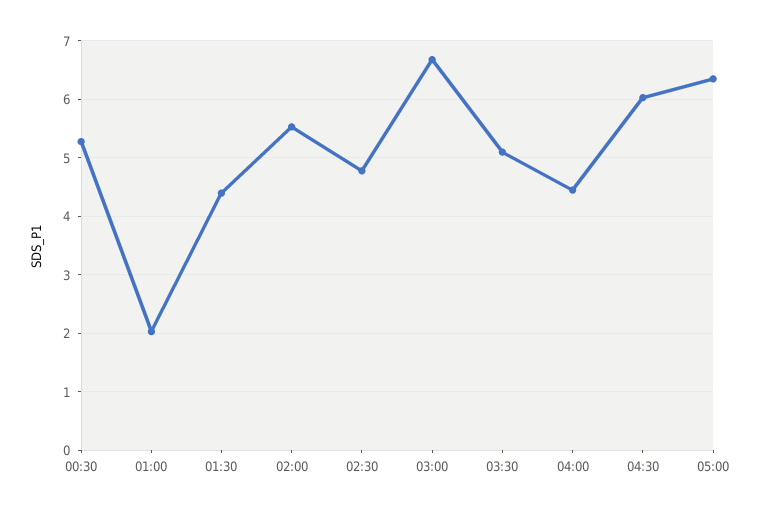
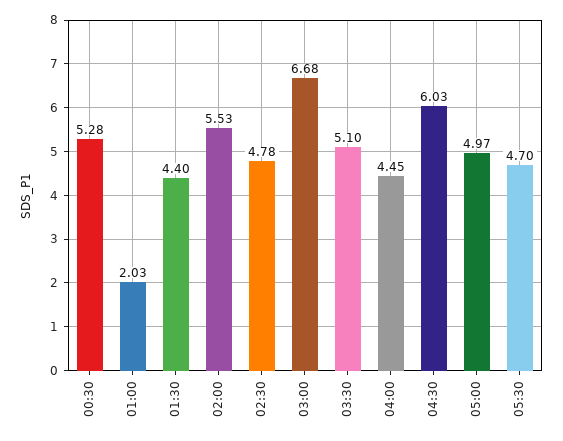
05:00: 6.4 -> 4.97
05:30: none -> 4.7

